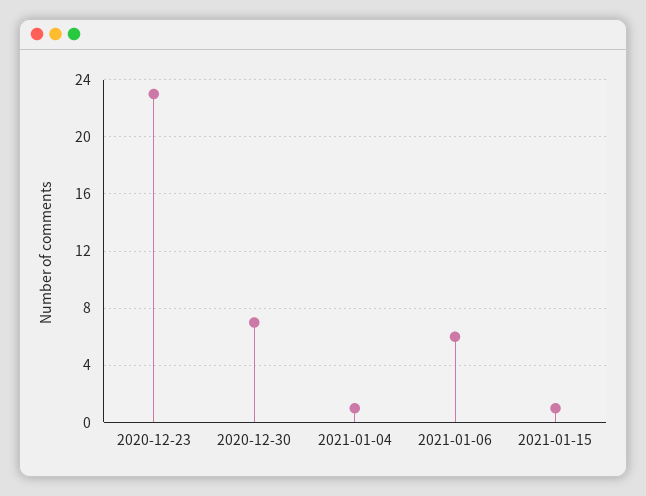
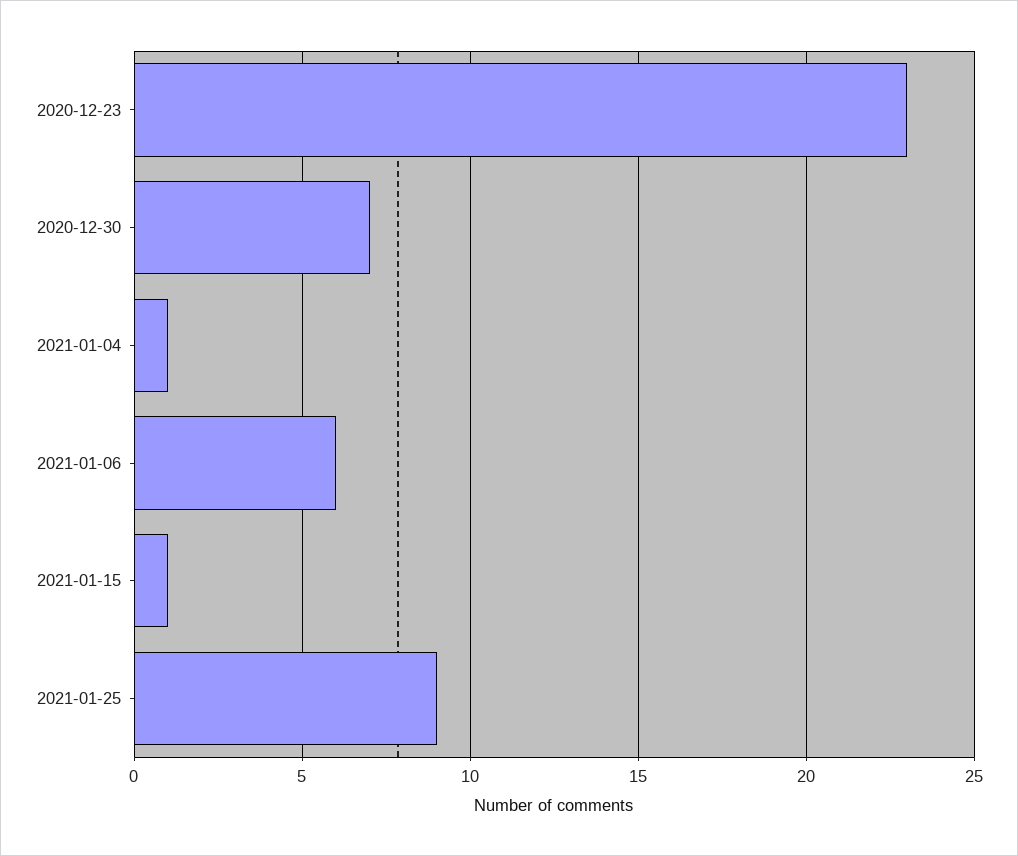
2021-01-25: none -> 9

